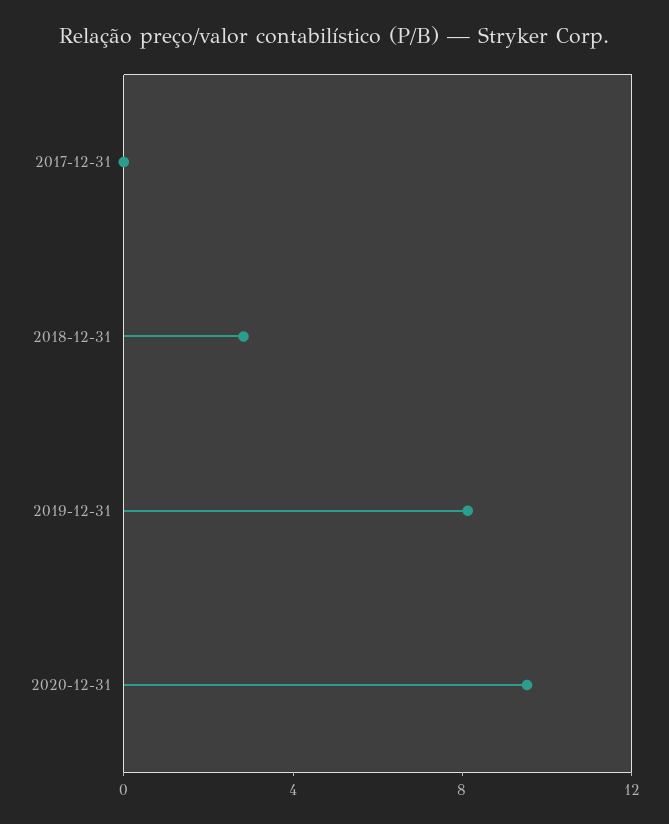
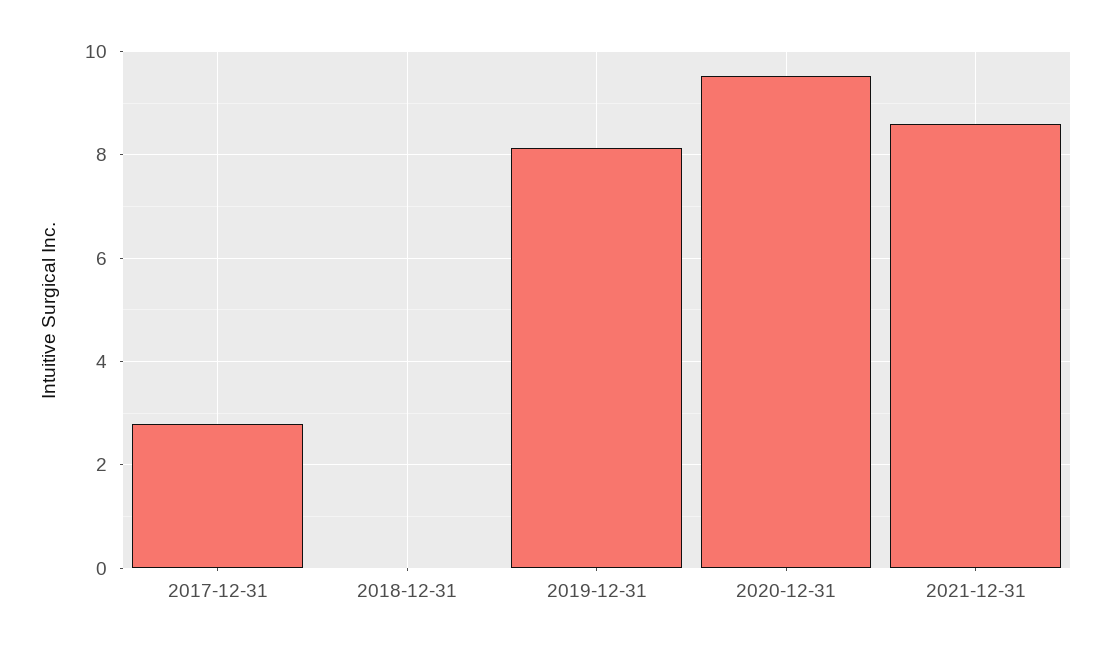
2017-12-31: 0 -> 2.8
2018-12-31: 3 -> 0
2021-12-31: none -> 8.6

